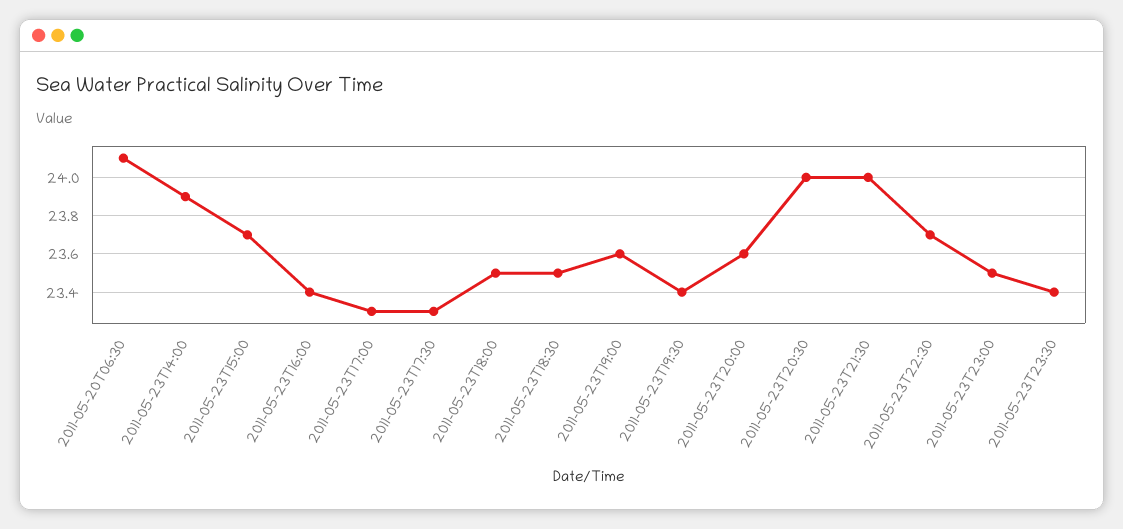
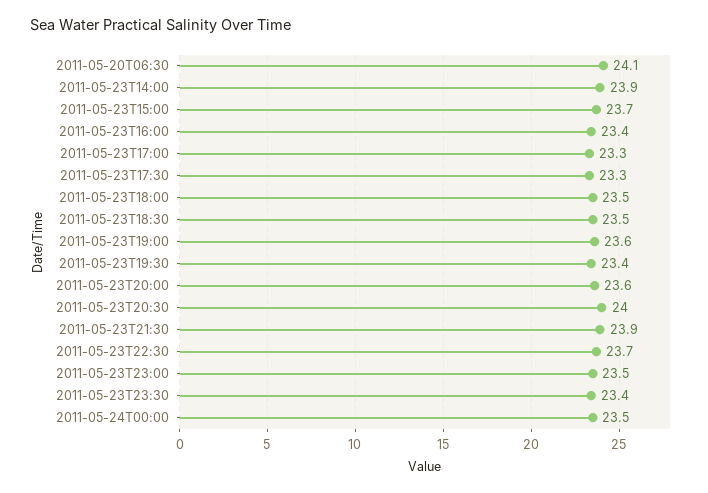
2011-05-23T21:30: 24 -> 23.9
2011-05-24T00:00: none -> 23.5

